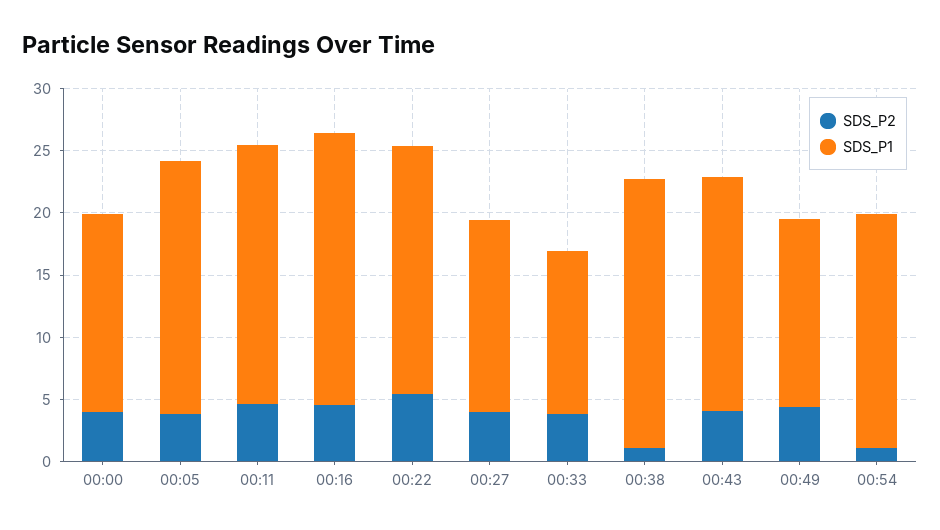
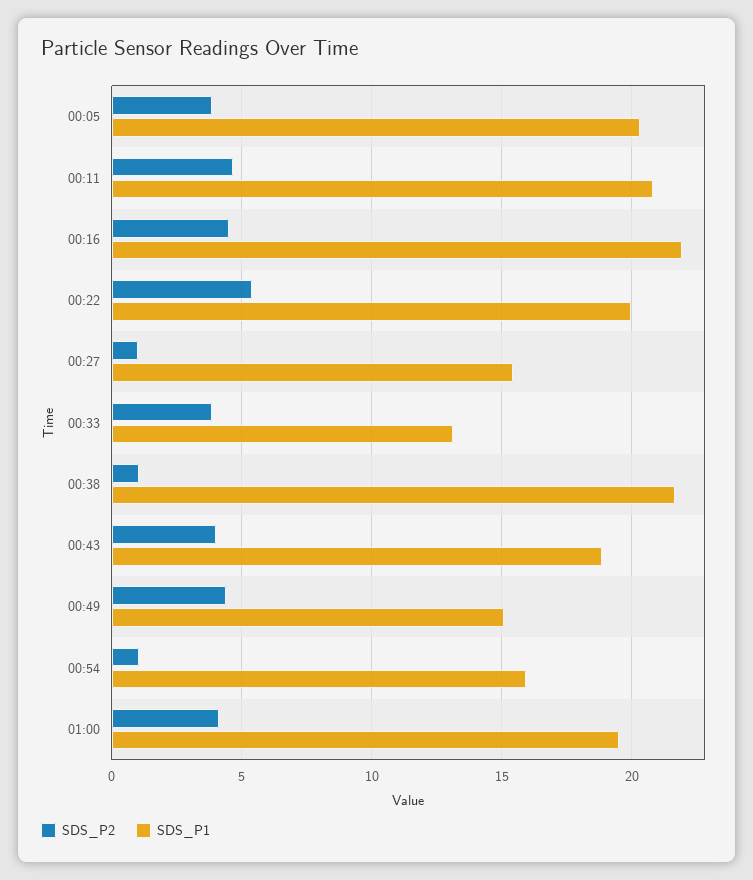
SDS_P2, 00:00: 4 -> none
SDS_P1, 00:00: 16 -> none
SDS_P2, 00:27: 4 -> 1
SDS_P1, 00:54: 19 -> 16
SDS_P2, 01:00: none -> 4
SDS_P1, 01:00: none -> 19.5

